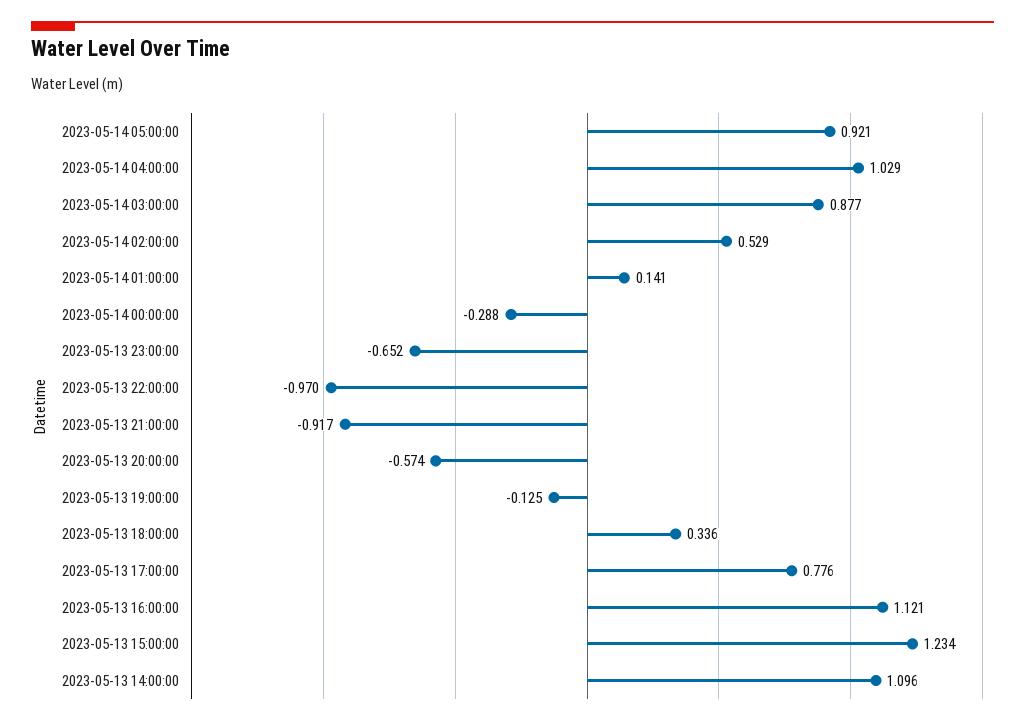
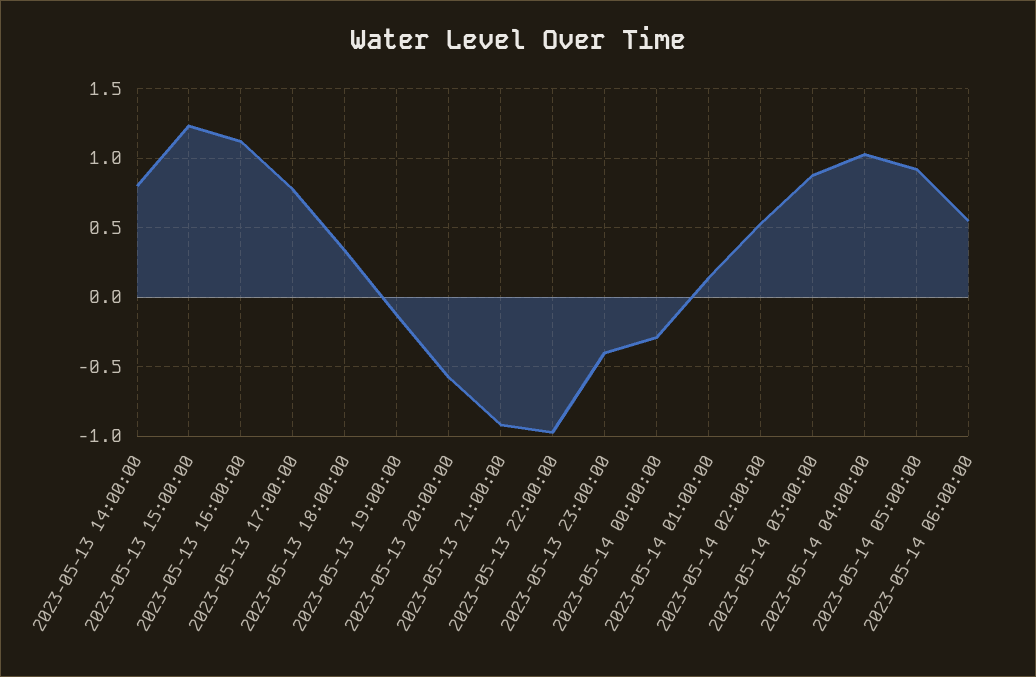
2023-05-13 23:00:00: -0.652 -> -0.4
2023-05-13 14:00:00: 1.096 -> 0.8
2023-05-14 06:00:00: none -> 0.55

